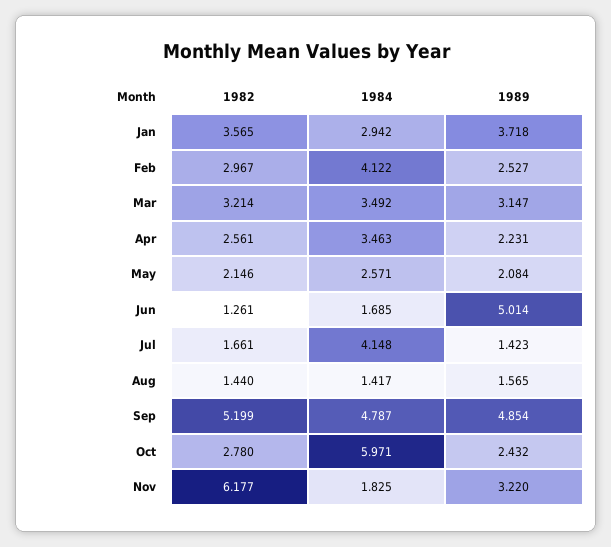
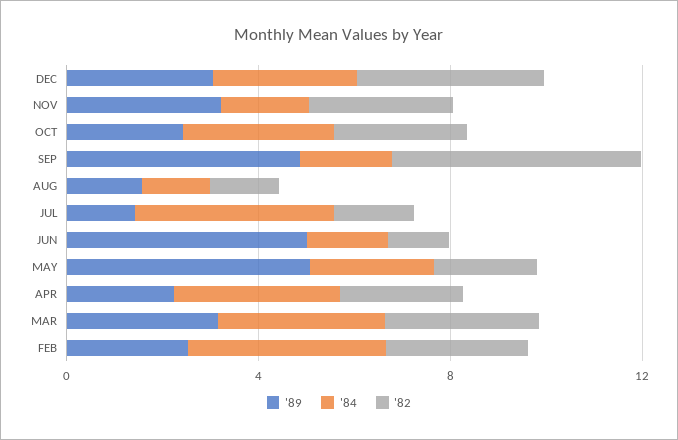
1982, Jan: 3.565 -> none
1984, Jan: 2.942 -> none
1989, Jan: 3.718 -> none
1989, May: 2.084 -> 5
1984, Sep: 4.787 -> 2
1984, Oct: 5.971 -> 3
1982, Nov: 6.177 -> 3
1989, DEC: none -> 3
1984, DEC: none -> 3
1982, DEC: none -> 4

